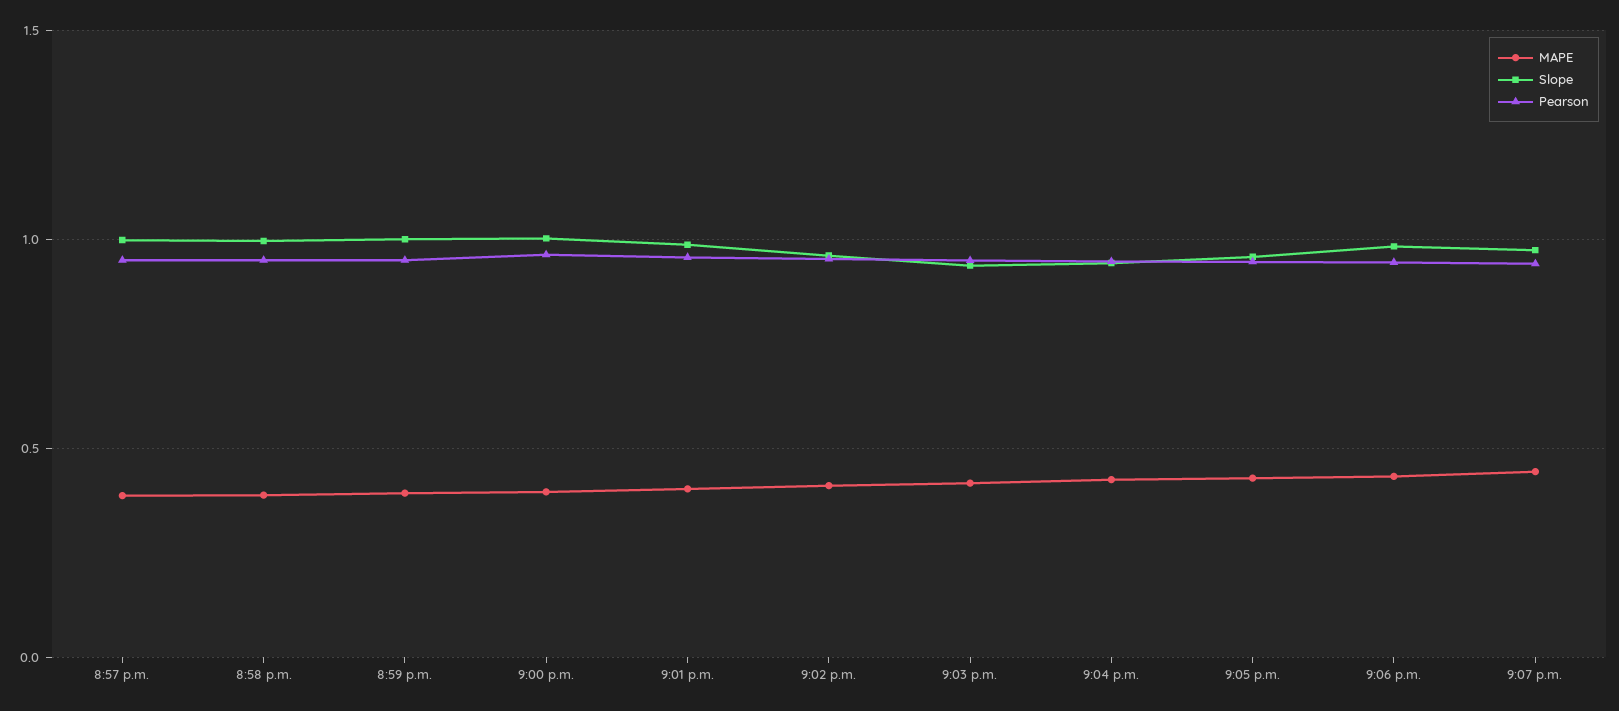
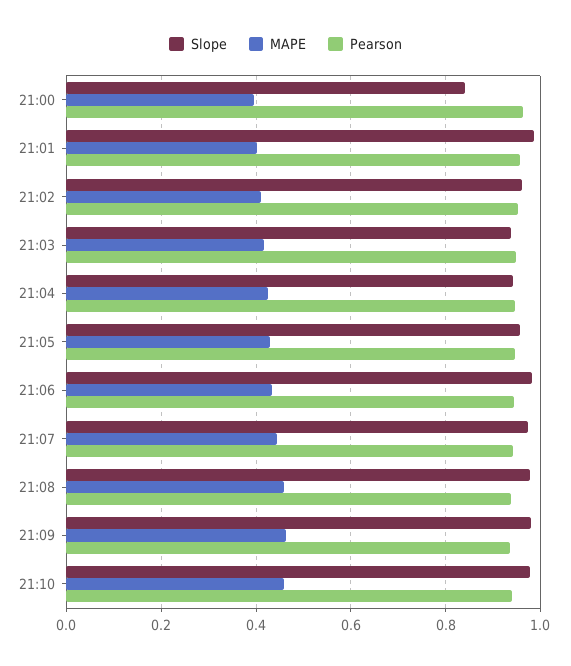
MAPE, 8:57 p.m.: 0.4 -> none
Slope, 8:57 p.m.: 1 -> none
Pearson, 8:57 p.m.: 0.95 -> none
MAPE, 8:58 p.m.: 0.4 -> none
Slope, 8:58 p.m.: 1 -> none
Pearson, 8:58 p.m.: 0.95 -> none
MAPE, 8:59 p.m.: 0.4 -> none
Slope, 8:59 p.m.: 1 -> none
Pearson, 8:59 p.m.: 0.95 -> none
Slope, 9:00 p.m.: 1 -> 0.84
Slope, 21:08: none -> 0.98
MAPE, 21:08: none -> 0.46
Pearson, 21:08: none -> 0.94
Slope, 21:09: none -> 0.98
MAPE, 21:09: none -> 0.46
Pearson, 21:09: none -> 0.94
Slope, 21:10: none -> 0.98
MAPE, 21:10: none -> 0.46
Pearson, 21:10: none -> 0.94

